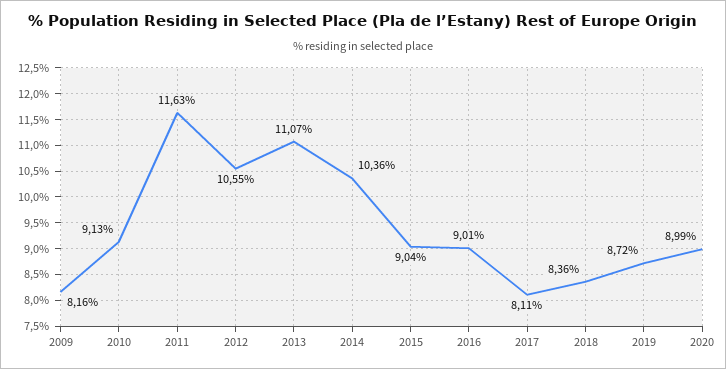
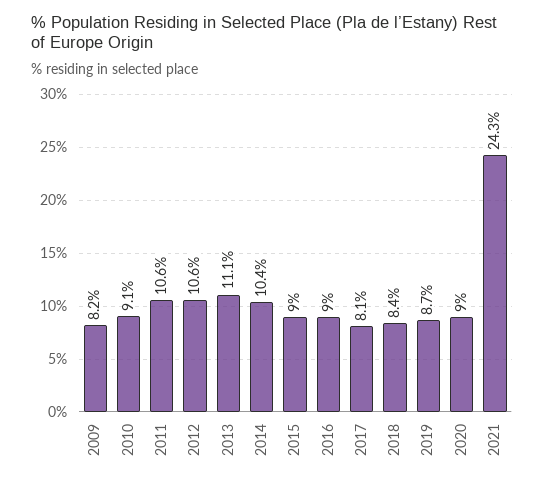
2011: 11.63 -> 10.6
2021: none -> 24.3

